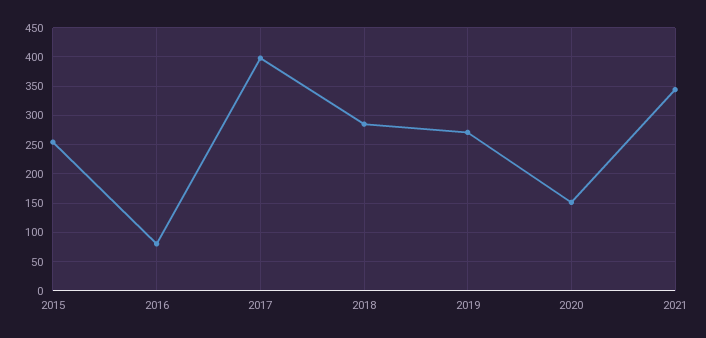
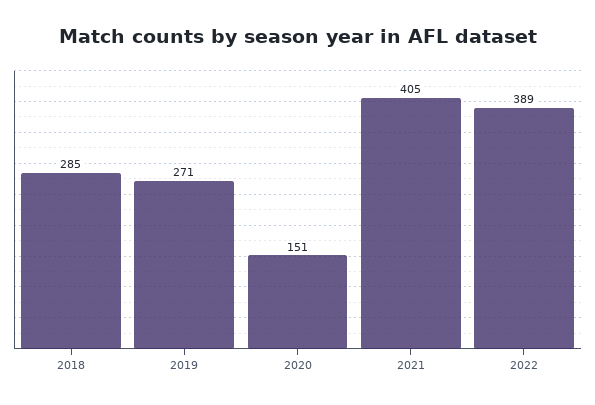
2015: 250 -> none
2016: 75 -> none
2017: 400 -> none
2021: 350 -> 405
2022: none -> 389

